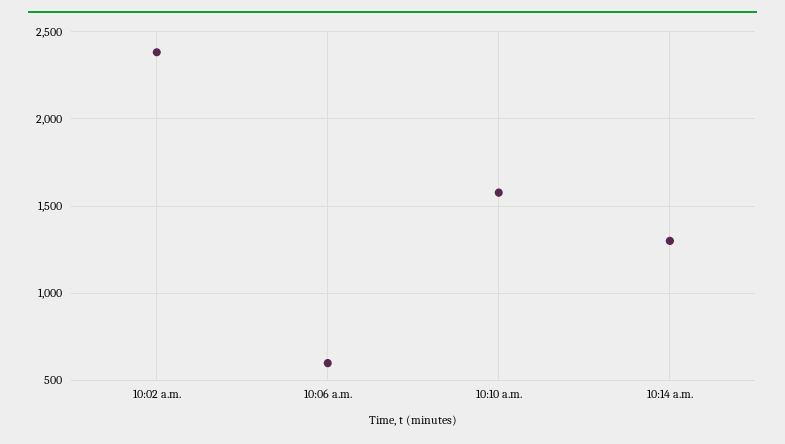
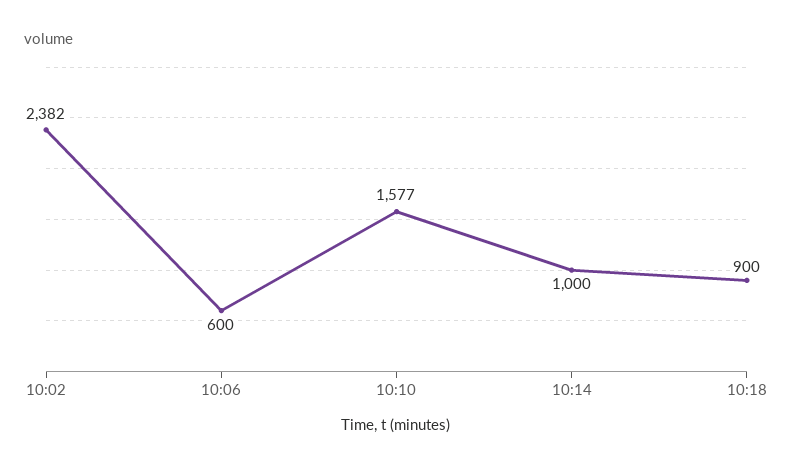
10:14 a.m.: 1300 -> 1000
10:18: none -> 900

